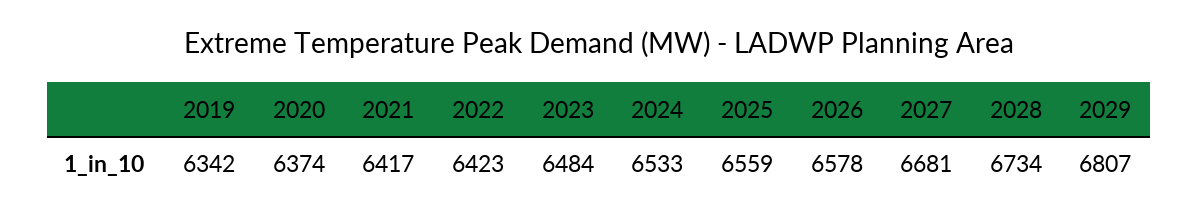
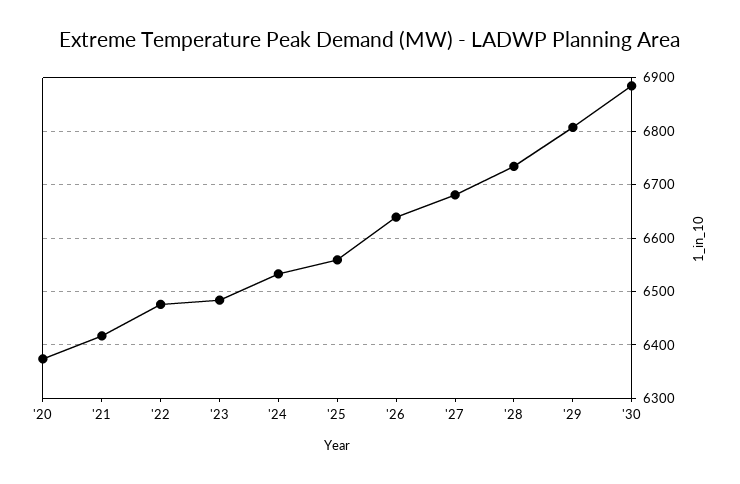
2019: 6342 -> none
2022: 6423 -> 6480
2026: 6578 -> 6640
'30: none -> 6880

